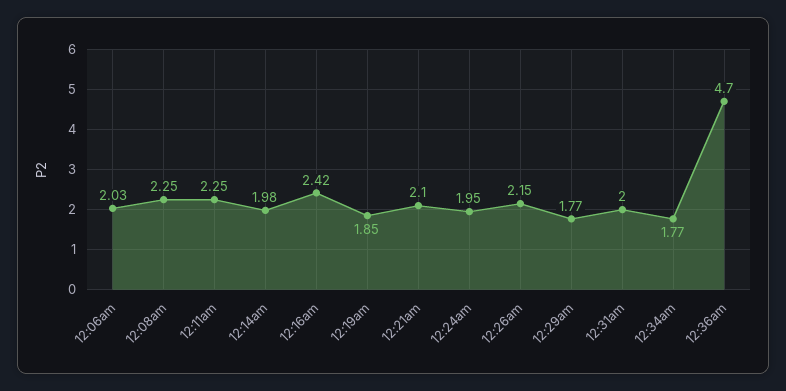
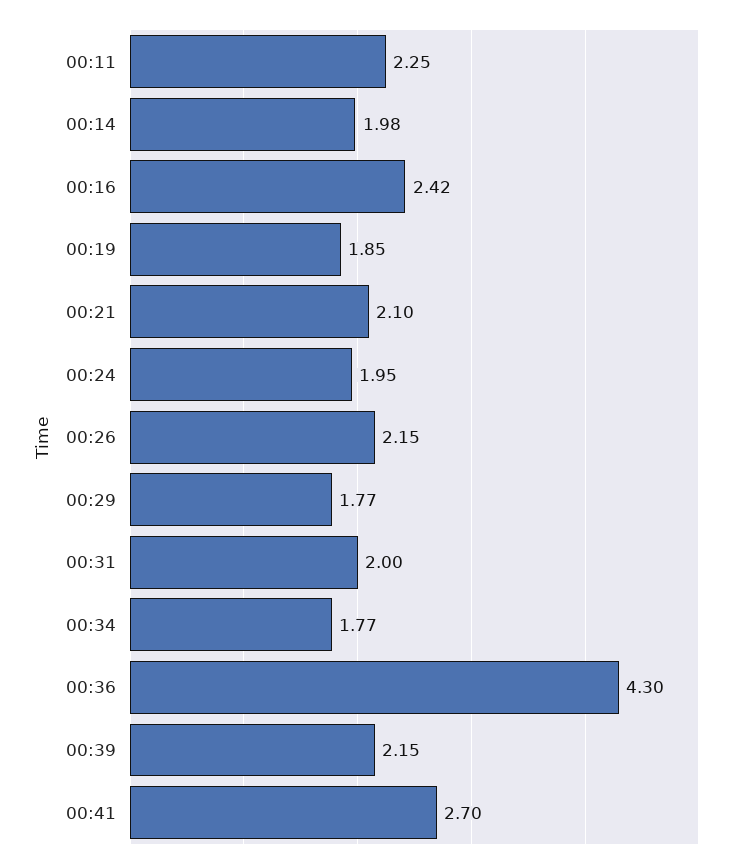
12:06am: 2.03 -> none
12:08am: 2.25 -> none
12:36am: 4.7 -> 4.3
00:39: none -> 2.15
00:41: none -> 2.7

